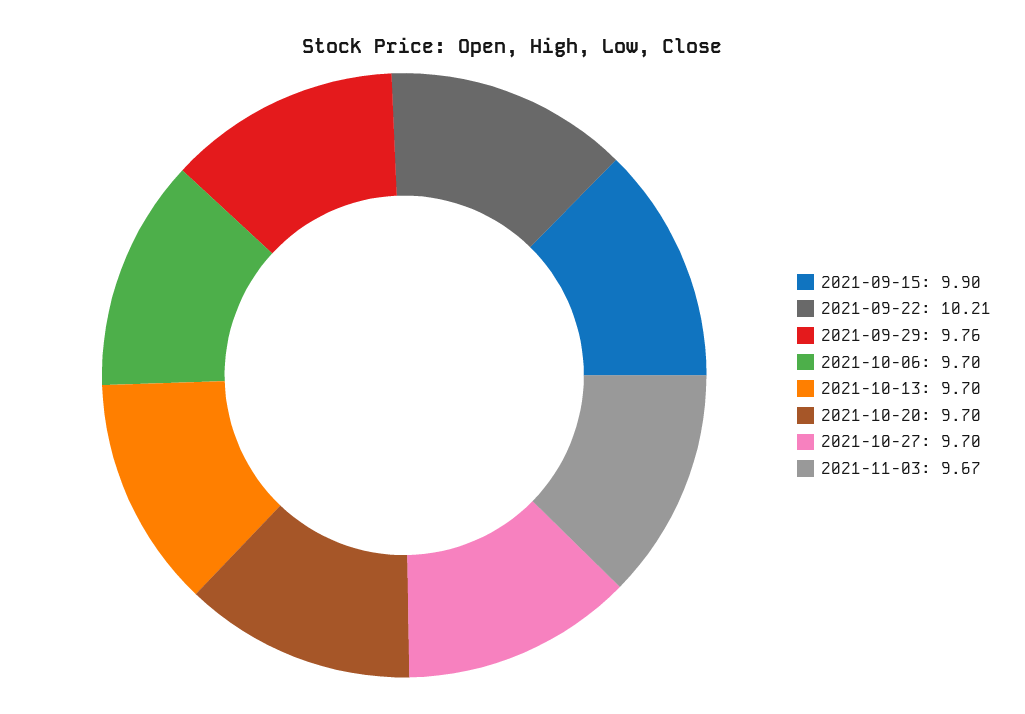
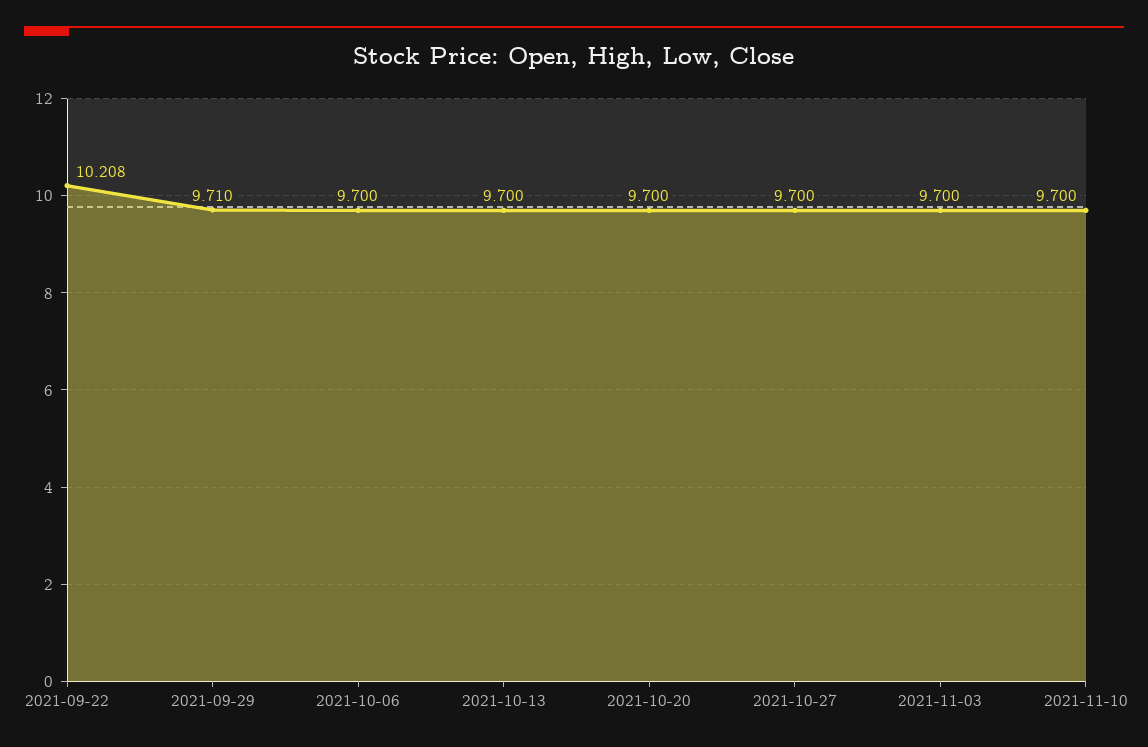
2021-09-15: 9.9 -> none
2021-09-29: 9.76 -> 9.71
2021-11-03: 9.67 -> 9.7
2021-11-10: none -> 9.7

